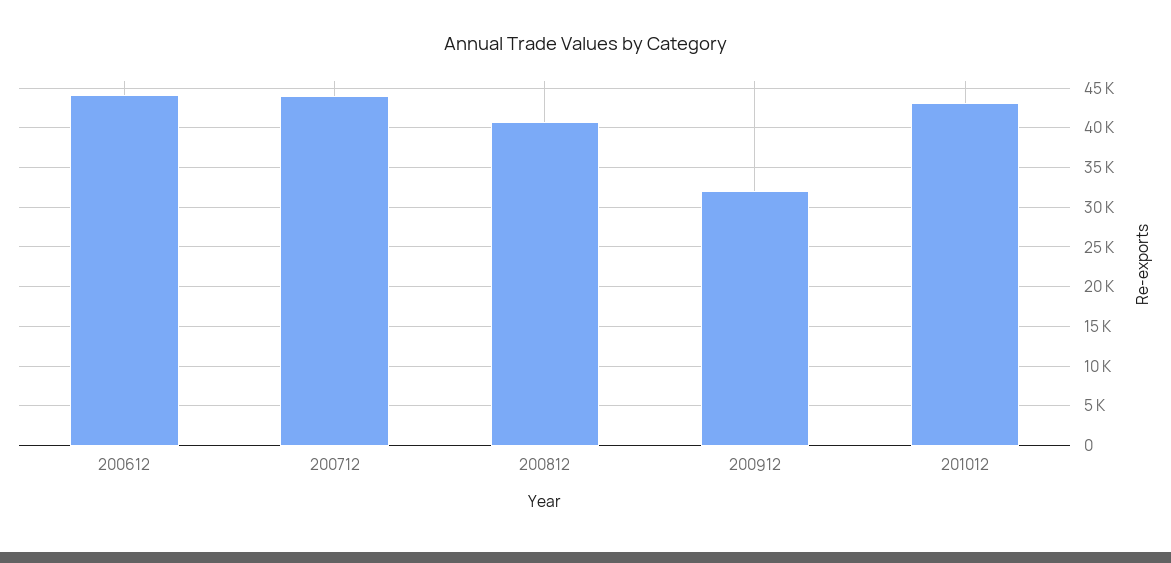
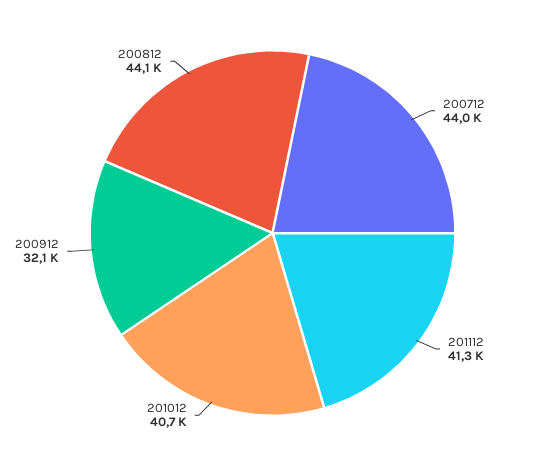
200612: 44000 -> none
200812: 41000 -> 44100
201012: 43000 -> 40700
201112: none -> 41300

